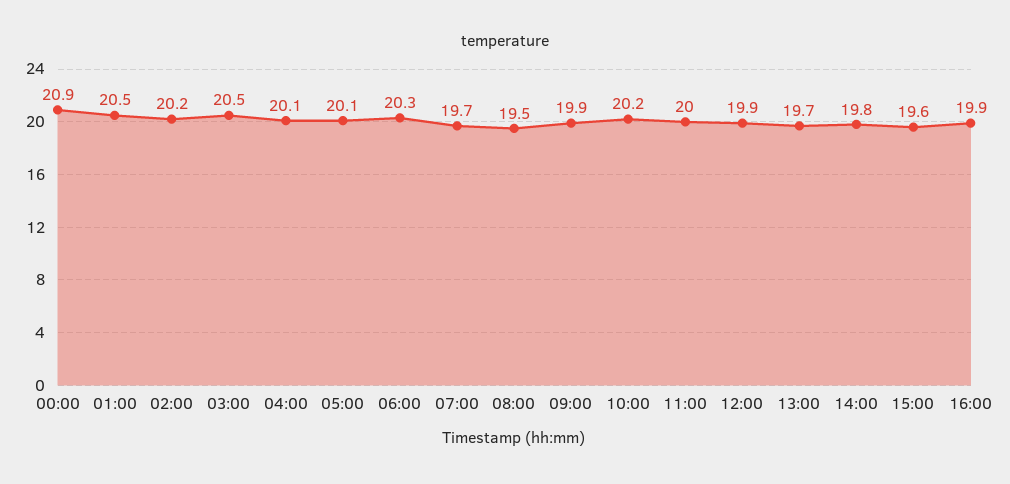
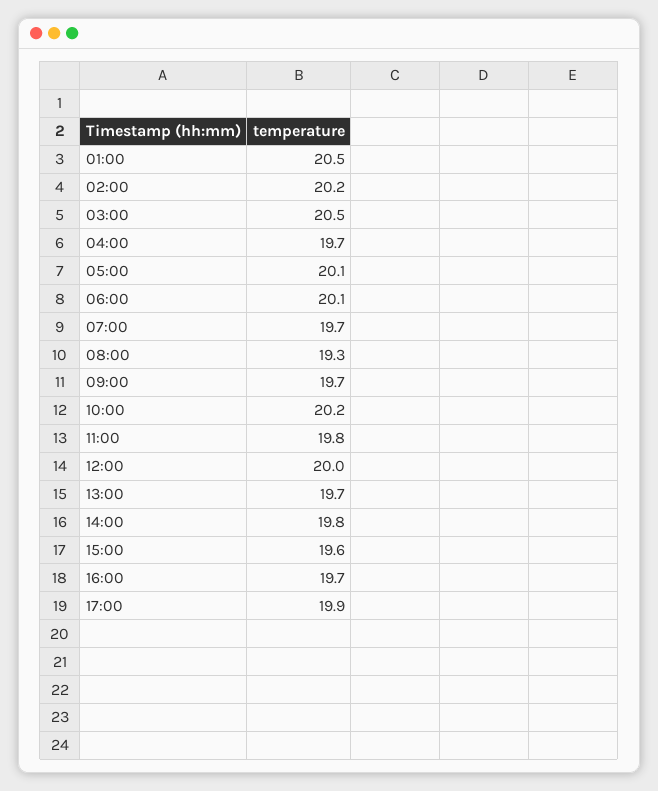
00:00: 20.9 -> none
04:00: 20.1 -> 19.7
06:00: 20.3 -> 20.1
08:00: 19.5 -> 19.3
09:00: 19.9 -> 19.7
11:00: 20 -> 19.8
12:00: 19.9 -> 20
16:00: 19.9 -> 19.7
17:00: none -> 19.9

